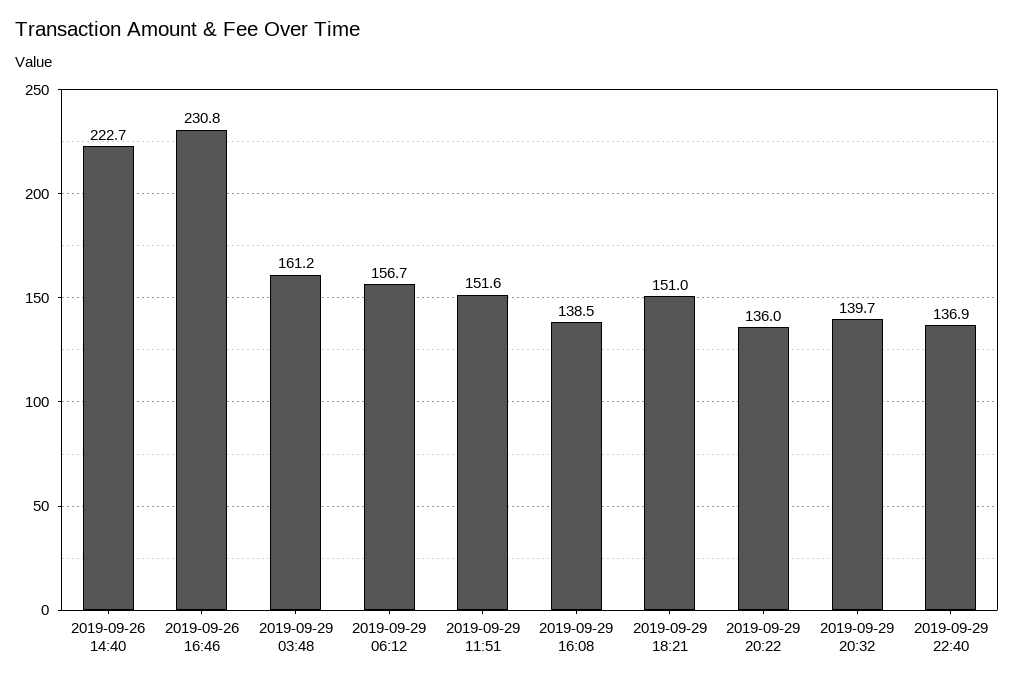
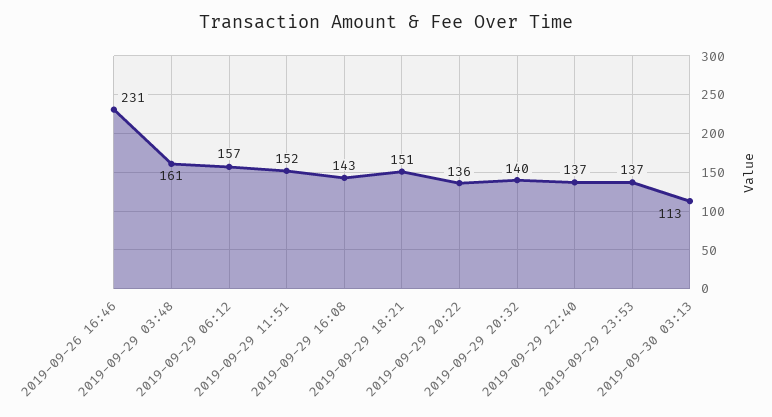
2019-09-26 14:40: 222.7 -> none
2019-09-29 16:08: 138.5 -> 143
2019-09-29 23:53: none -> 137
2019-09-30 03:13: none -> 113

